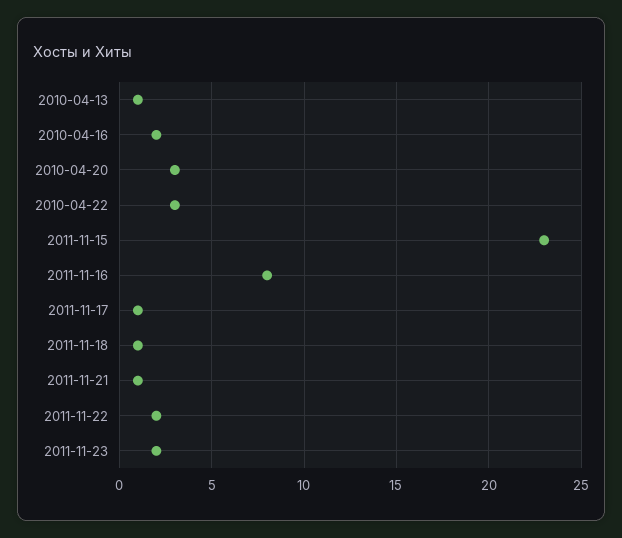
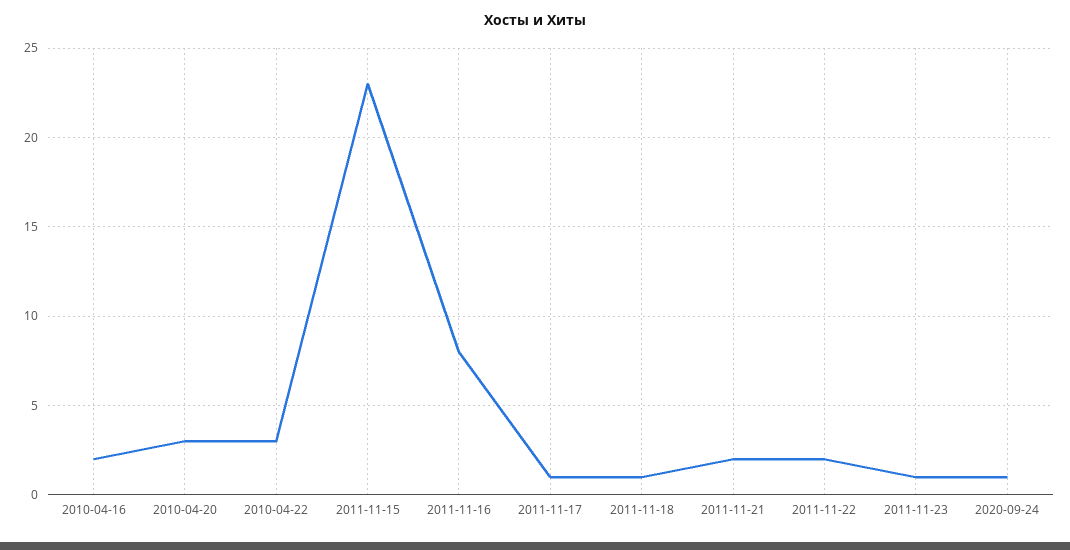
2010-04-13: 1 -> none
2011-11-21: 1 -> 2
2011-11-23: 2 -> 1
2020-09-24: none -> 1

